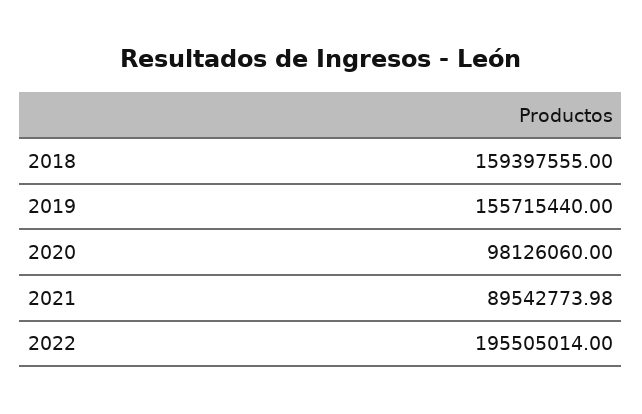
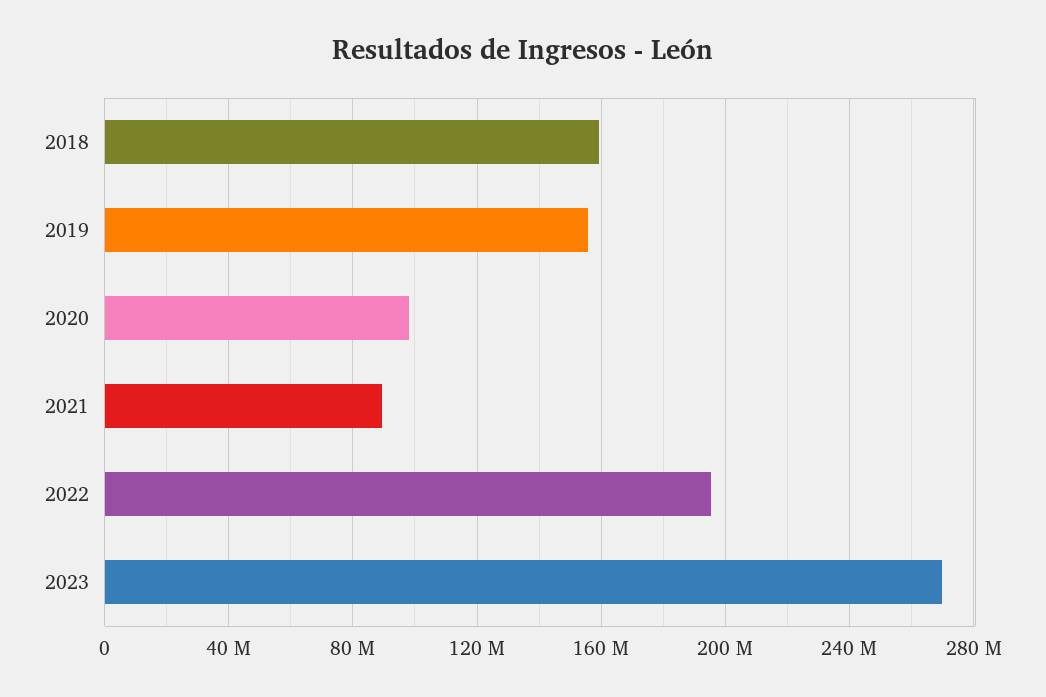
2023: none -> 270000000

